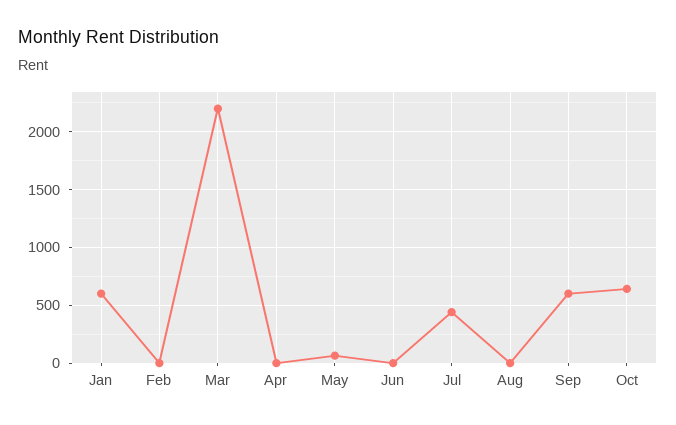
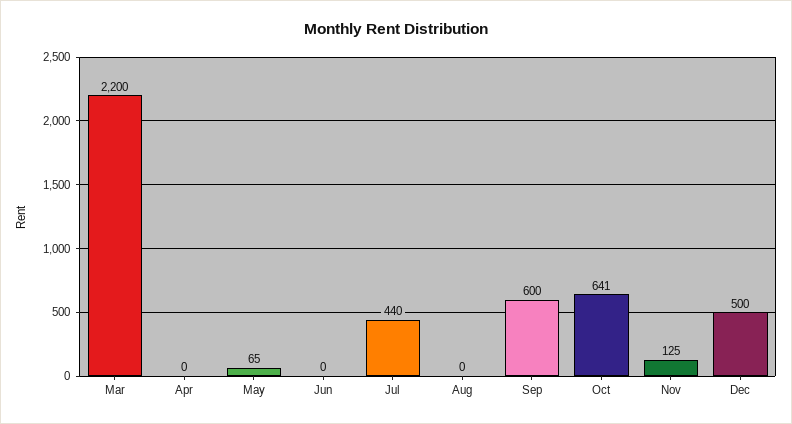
Jan: 600 -> none
Feb: 0 -> none
Nov: none -> 125
Dec: none -> 500

